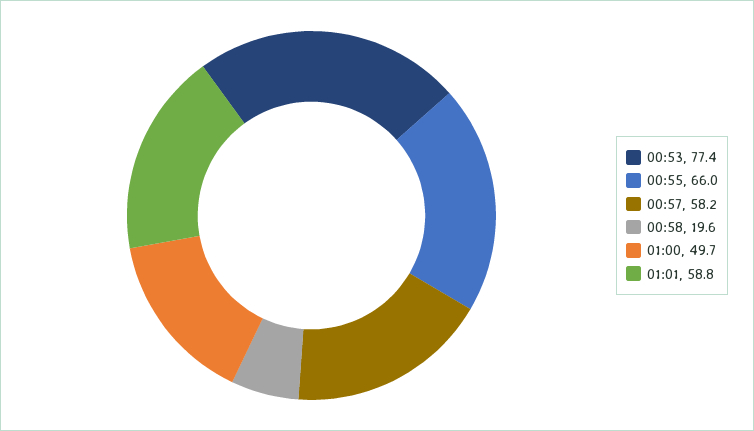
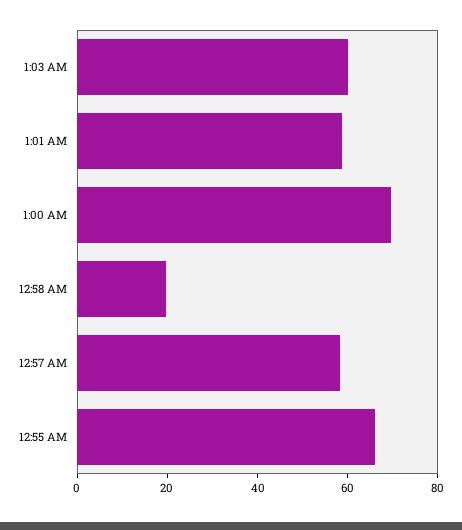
00:53: 77.4 -> none
01:00: 49.7 -> 70
1:03 AM: none -> 60

